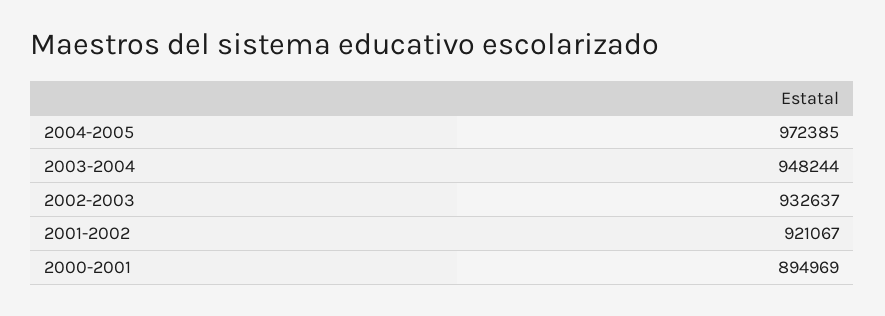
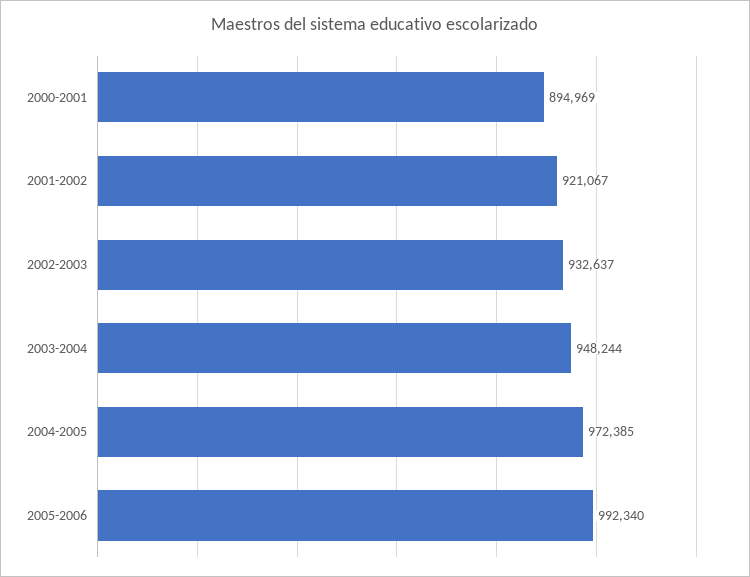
2005-2006: none -> 992340

